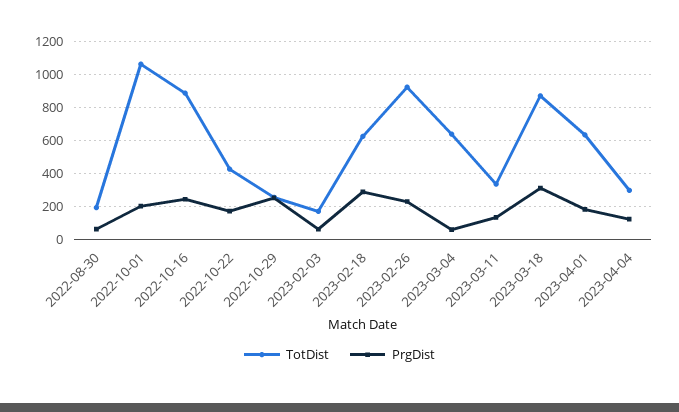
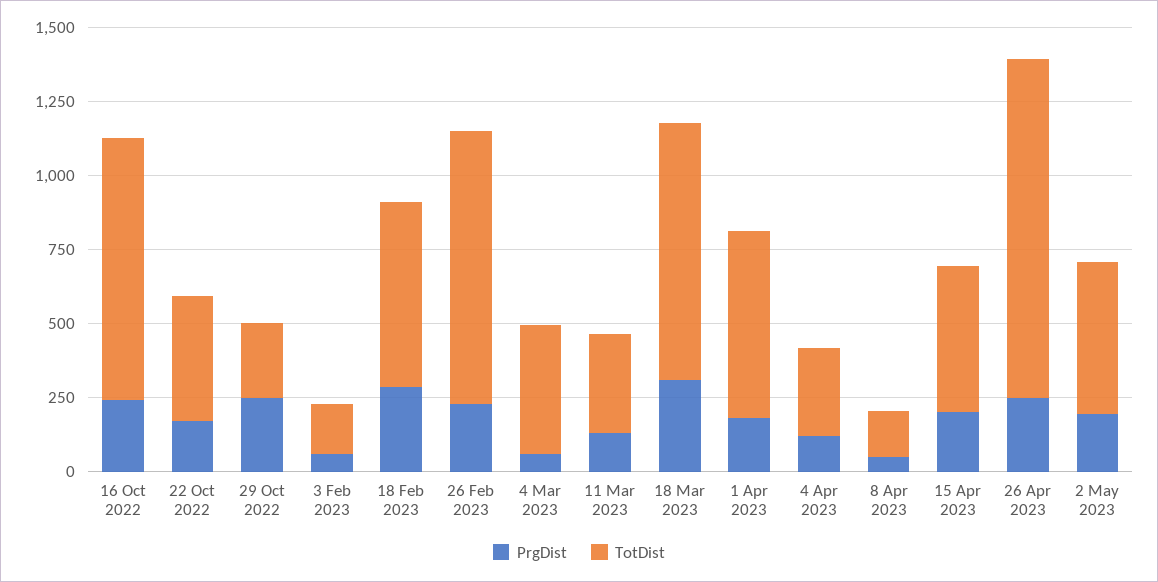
TotDist, 2022-08-30: 200 -> none
PrgDist, 2022-08-30: 50 -> none
TotDist, 2022-10-01: 1050 -> none
PrgDist, 2022-10-01: 200 -> none
TotDist, 2023-03-04: 650 -> 450
PrgDist, 8 Apr 2023: none -> 50
TotDist, 8 Apr 2023: none -> 150
PrgDist, 15 Apr 2023: none -> 200
TotDist, 15 Apr 2023: none -> 500
PrgDist, 26 Apr 2023: none -> 250
TotDist, 26 Apr 2023: none -> 1150
PrgDist, 2 May 2023: none -> 200
TotDist, 2 May 2023: none -> 500

